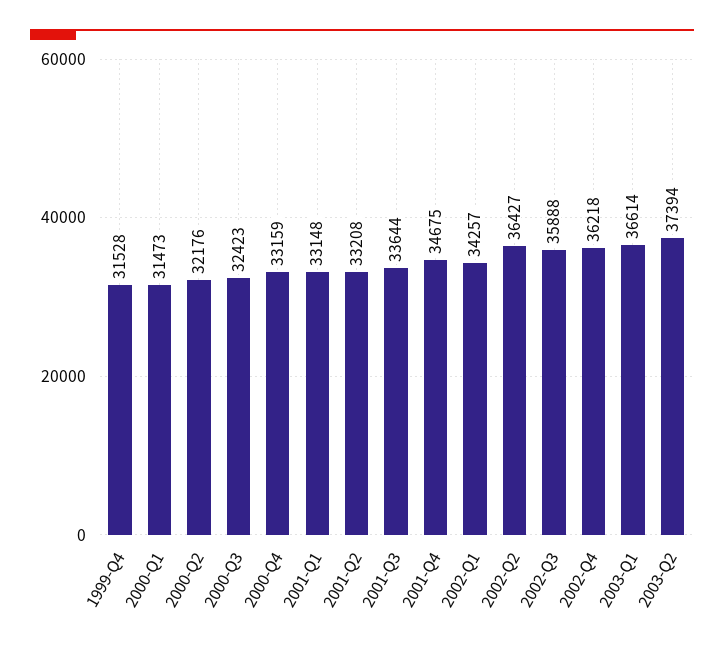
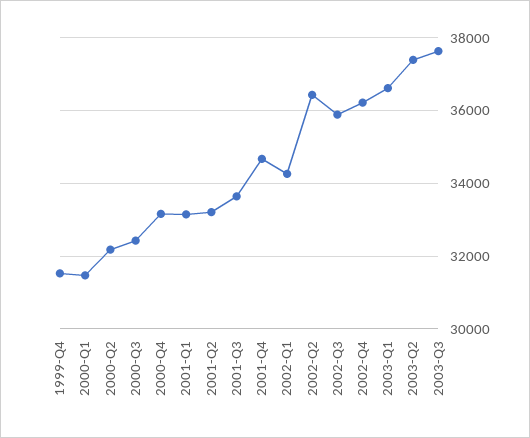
2003-Q3: none -> 37600

